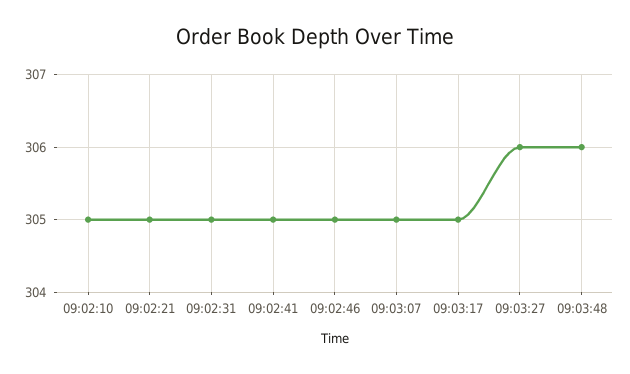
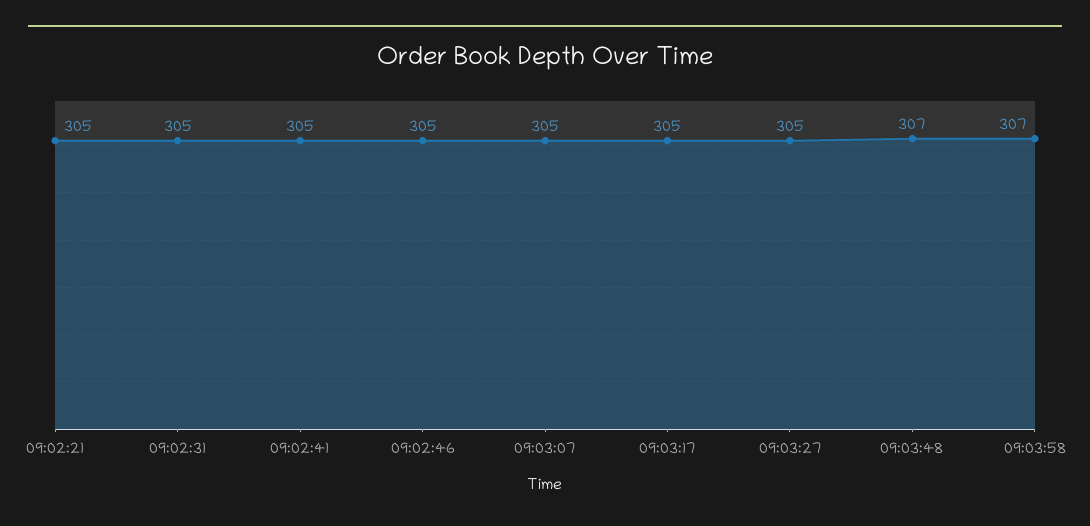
09:02:10: 305 -> none
09:03:27: 306 -> 305
09:03:48: 306 -> 307
09:03:58: none -> 307

